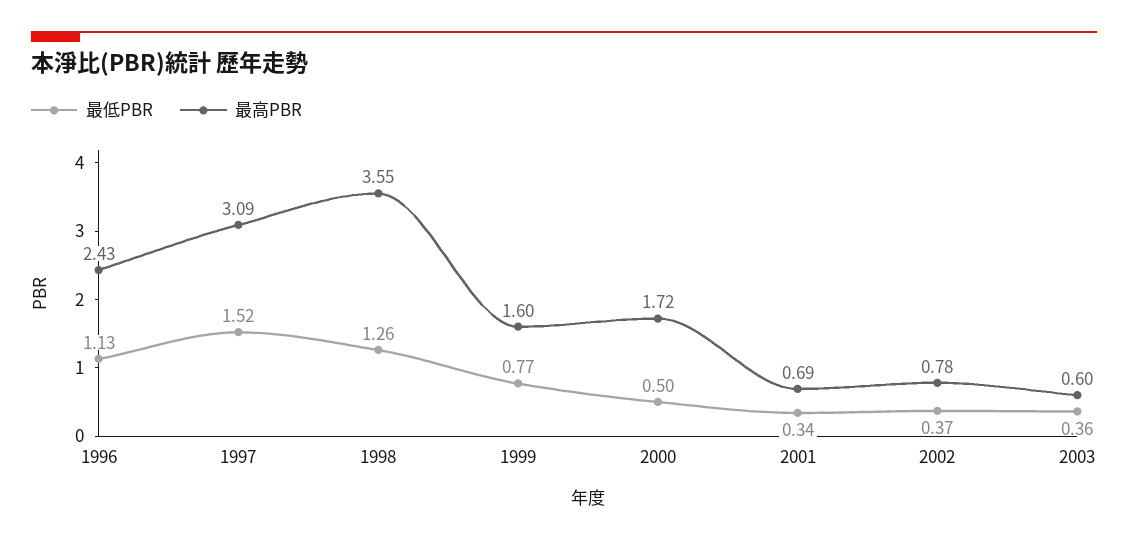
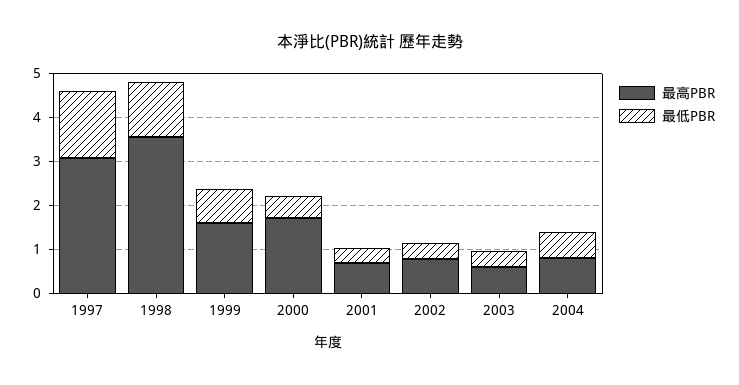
最低PBR, 1996: 1.13 -> none
最高PBR, 1996: 2.43 -> none
最高PBR, 2004: none -> 0.8
最低PBR, 2004: none -> 0.6

